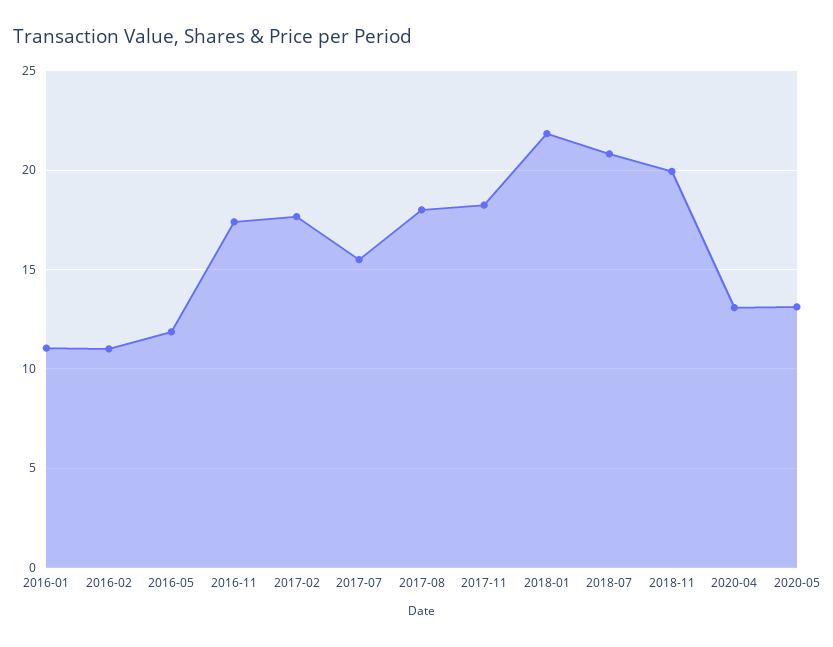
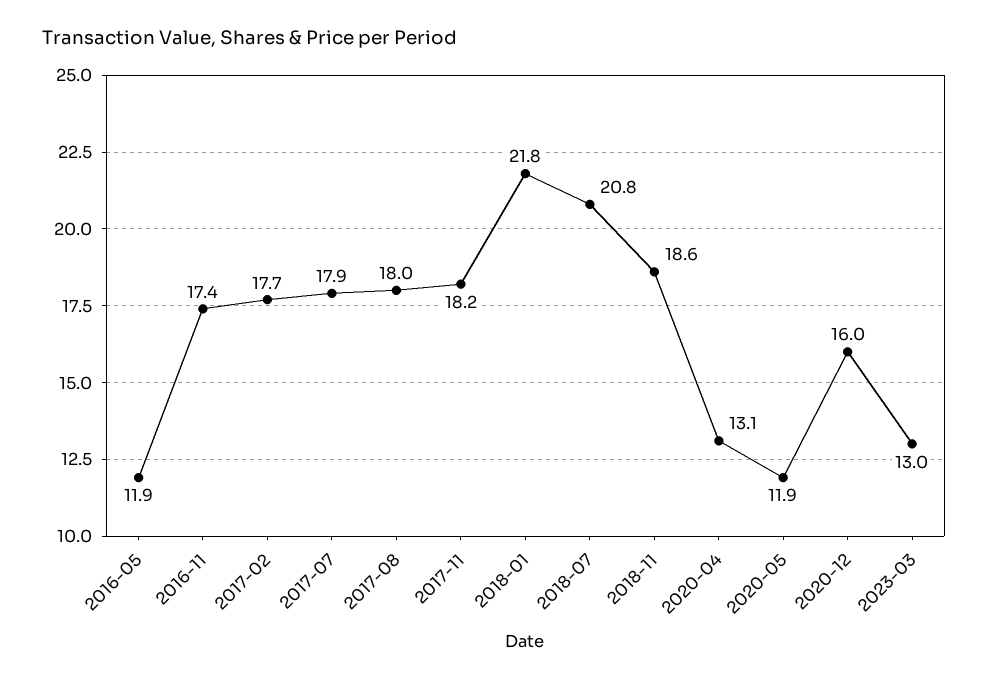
2016-01: 11 -> none
2016-02: 11 -> none
2017-07: 15.5 -> 17.9
2018-11: 20 -> 18.6
2020-05: 13 -> 11.9
2020-12: none -> 16
2023-03: none -> 13

